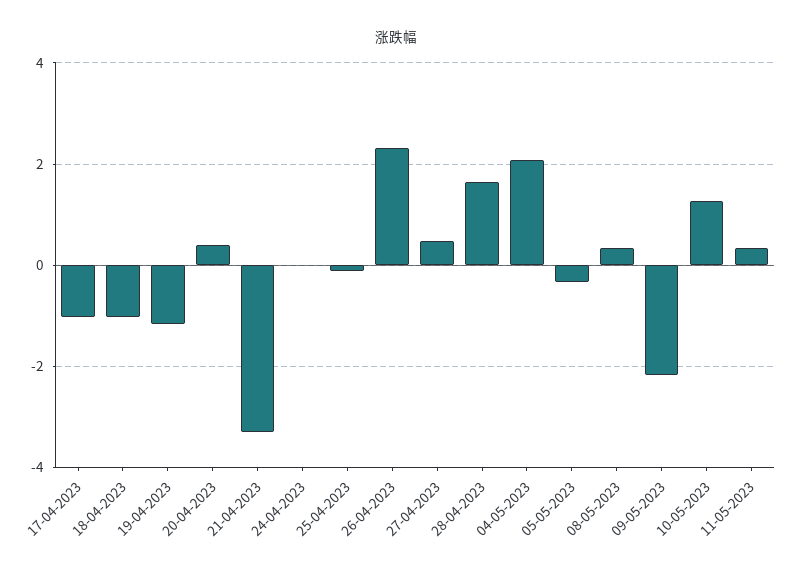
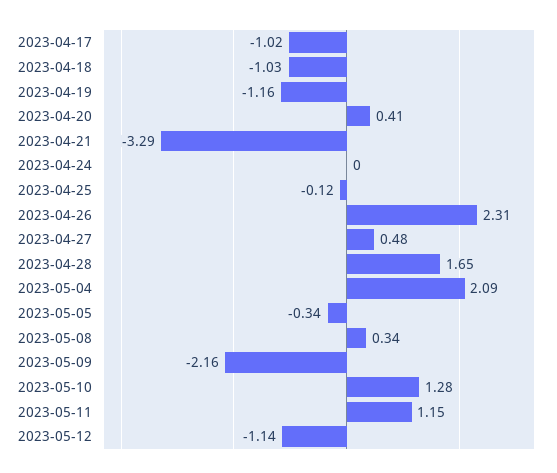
11-05-2023: 0.4 -> 1.15
2023-05-12: none -> -1.14

